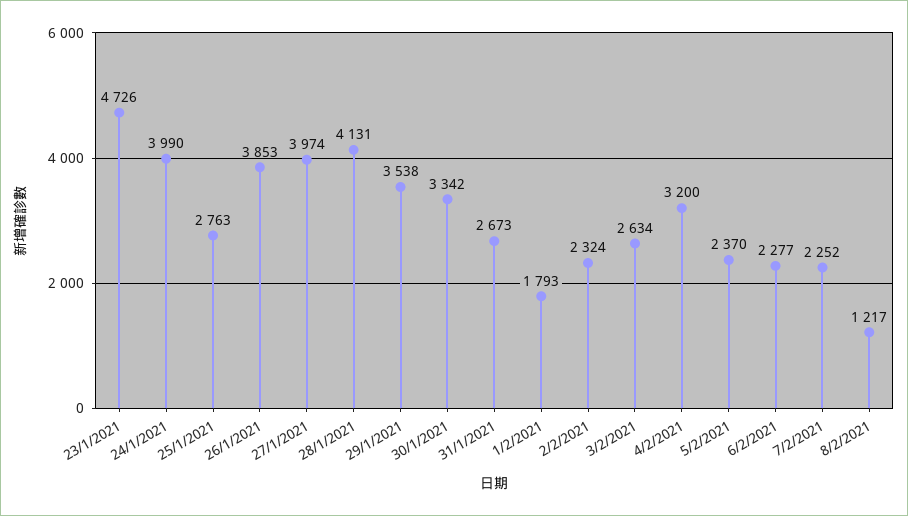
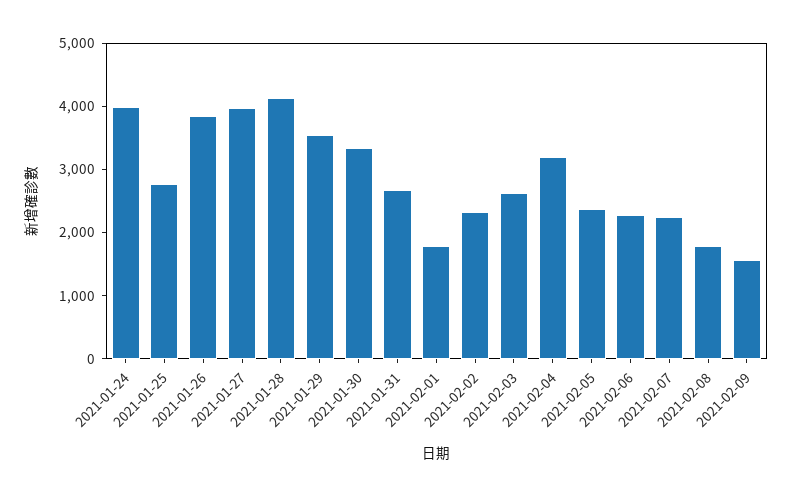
23/1/2021: 4726 -> none
8/2/2021: 1217 -> 1800
2021-02-09: none -> 1600

